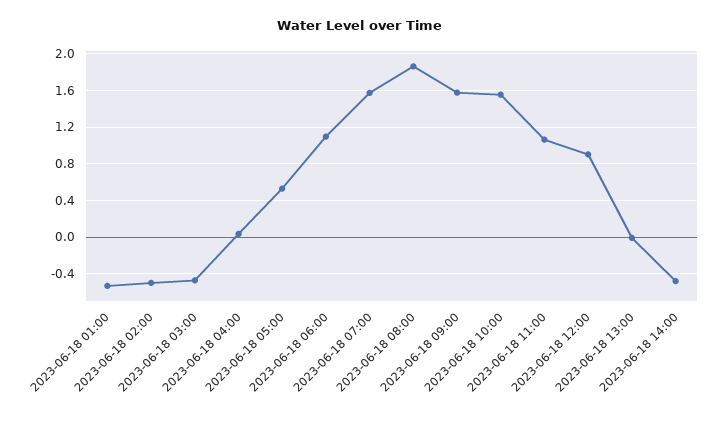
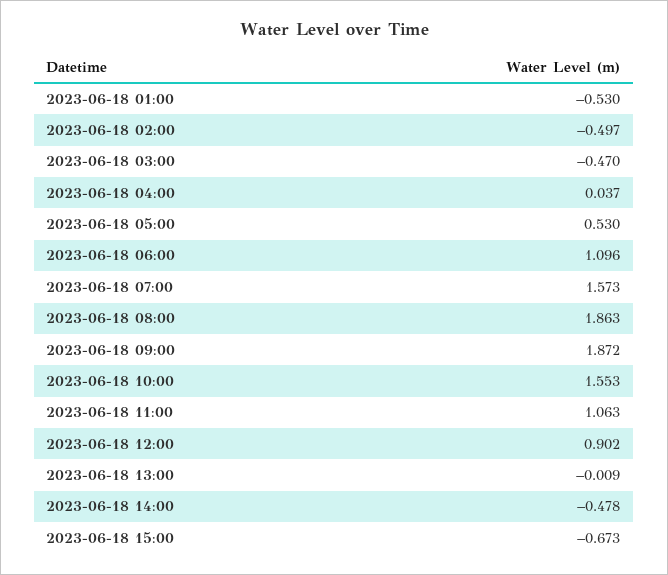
2023-06-18 09:00: 1.6 -> 1.872
2023-06-18 15:00: none -> -0.673

